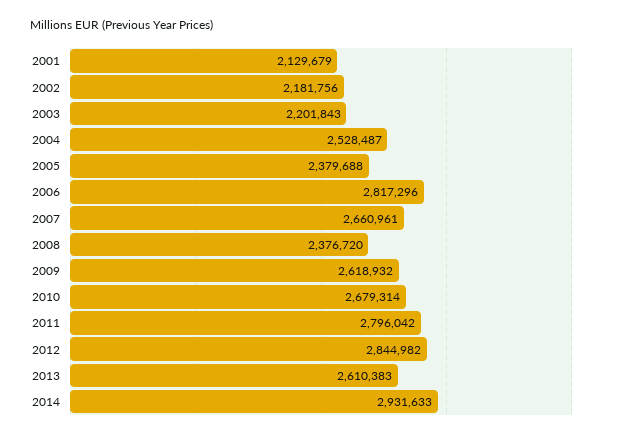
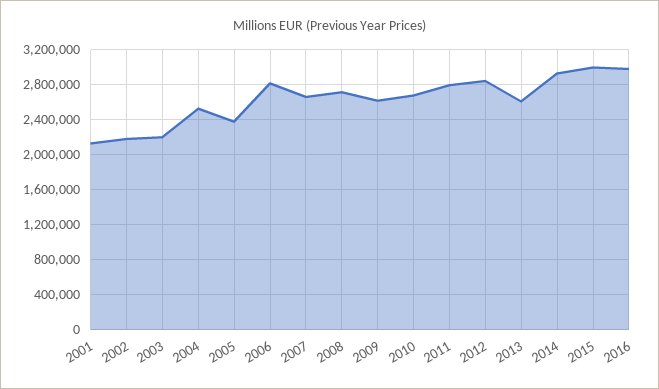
2008: 2376720 -> 2700000
2015: none -> 3000000
2016: none -> 3000000

